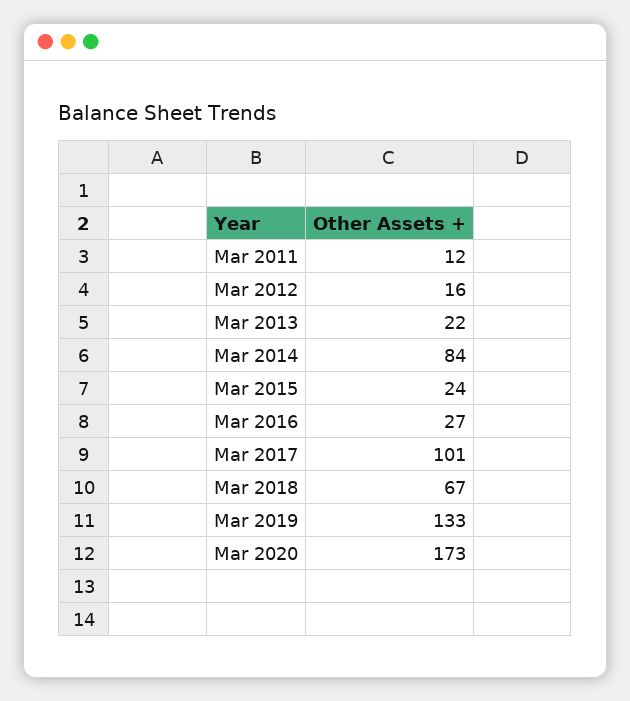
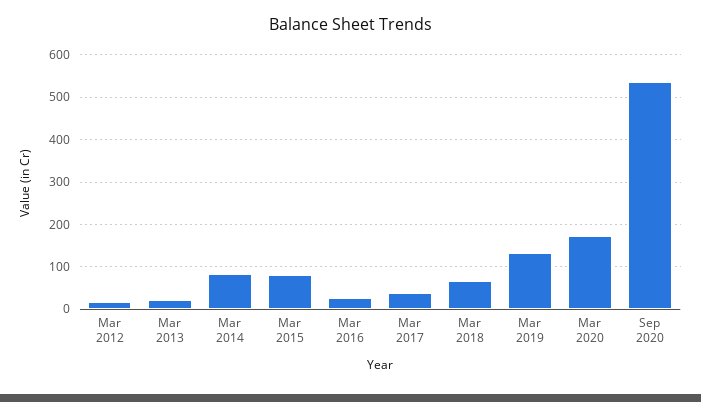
Mar 2011: 12 -> none
Mar 2015: 24 -> 80
Mar 2017: 101 -> 40
Sep 2020: none -> 540

